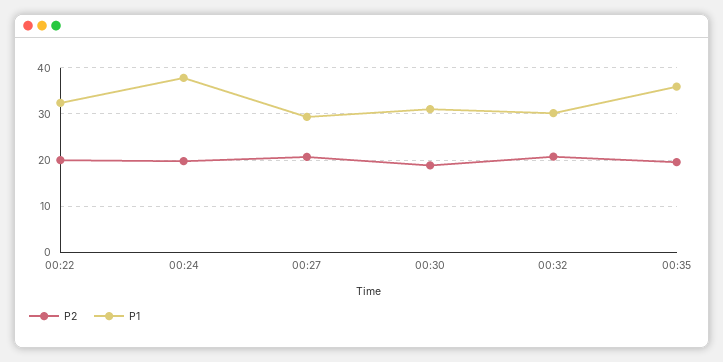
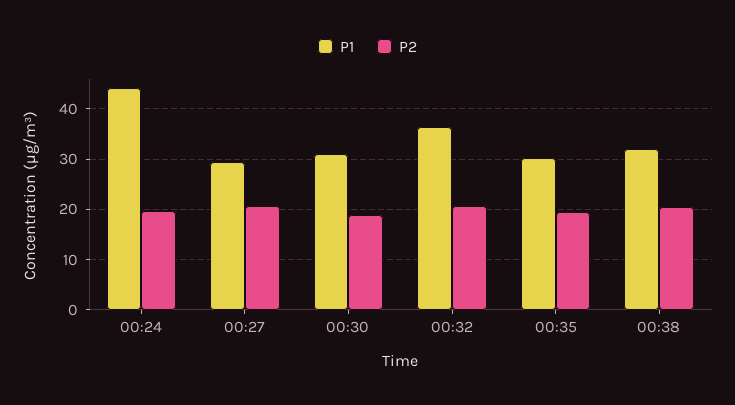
P2, 00:22: 20 -> none
P1, 00:22: 32 -> none
P1, 00:24: 38 -> 44
P1, 00:32: 30 -> 36
P1, 00:35: 36 -> 30
P1, 00:38: none -> 32
P2, 00:38: none -> 20

